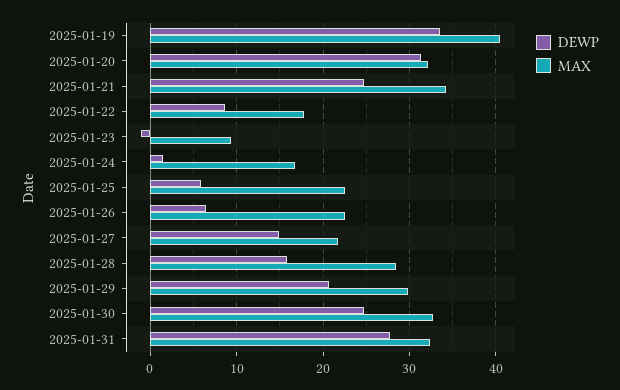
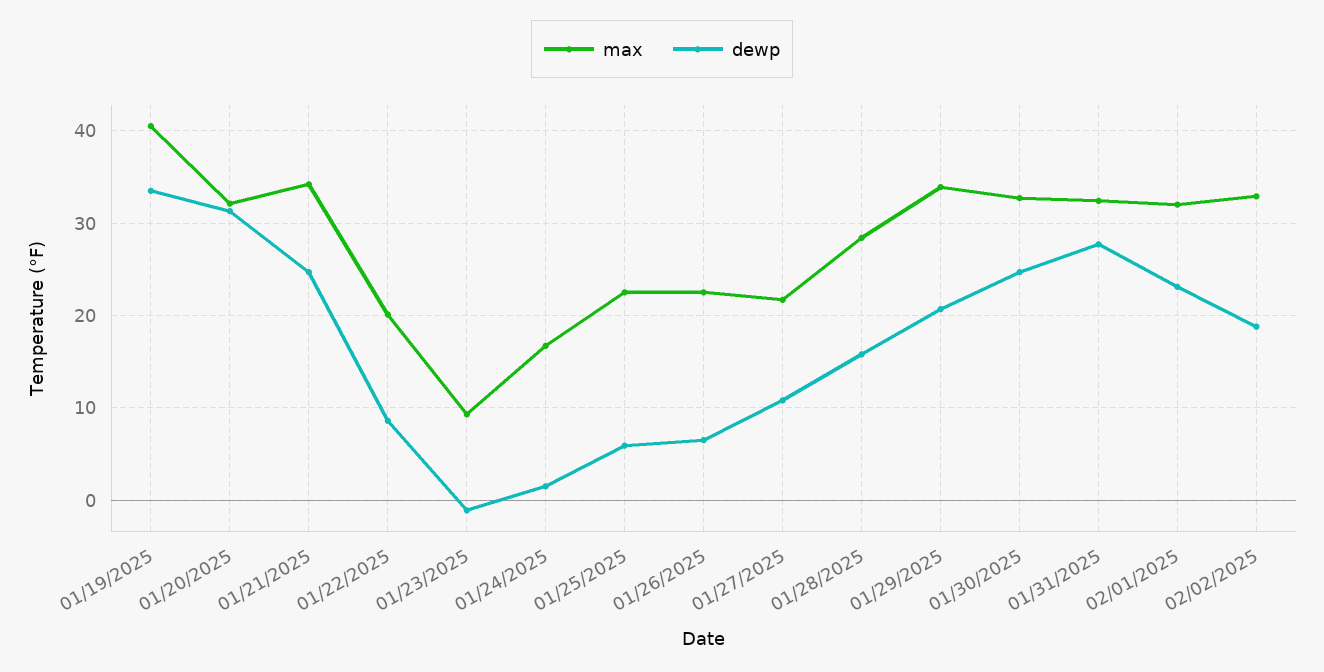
MAX, 2025-01-22: 18 -> 20
DEWP, 2025-01-27: 15 -> 11
MAX, 2025-01-29: 30 -> 34
MAX, 02/01/2025: none -> 32
DEWP, 02/01/2025: none -> 23
MAX, 02/02/2025: none -> 33
DEWP, 02/02/2025: none -> 19

